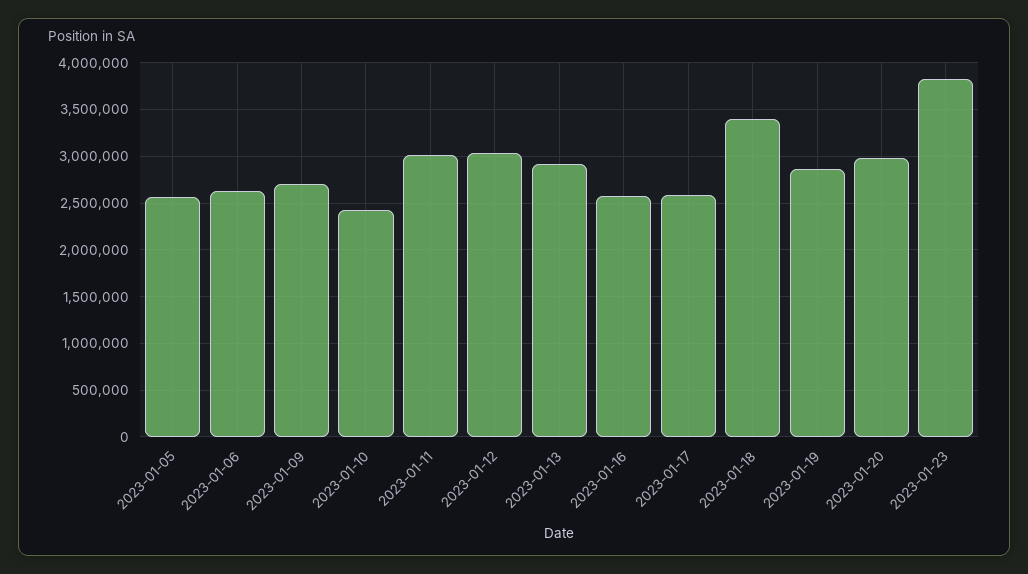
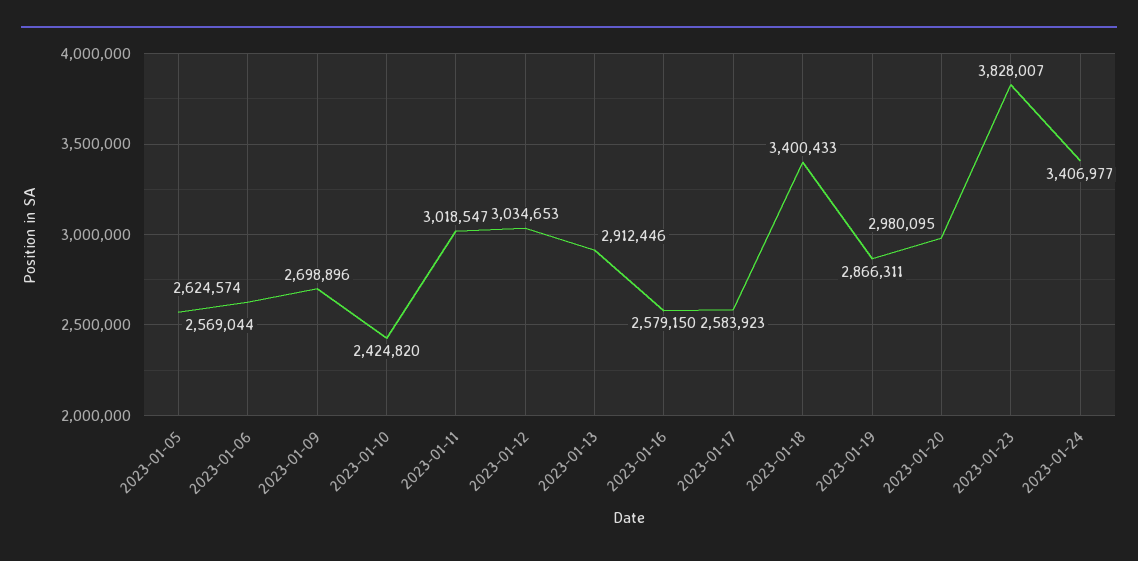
2023-01-24: none -> 3406977

